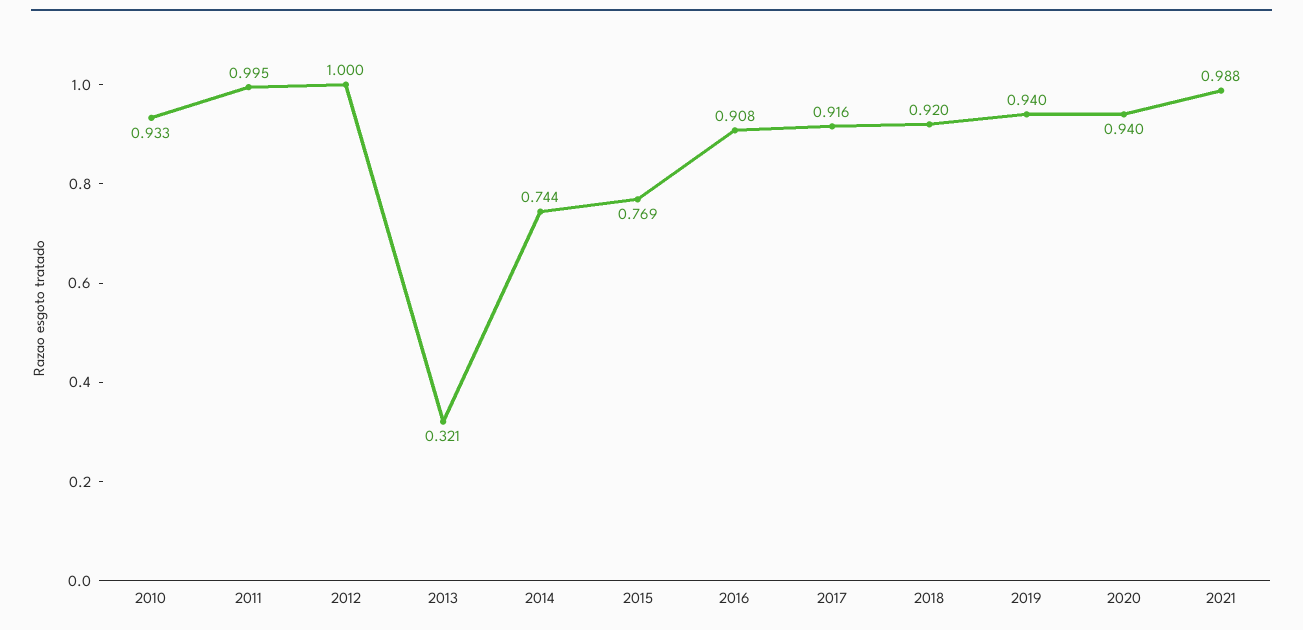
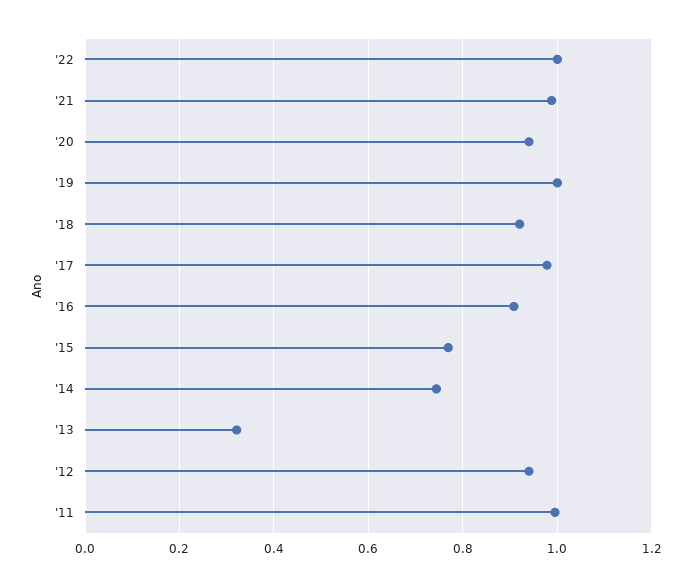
2010: 0.933 -> none
2012: 1 -> 0.94
2017: 0.916 -> 0.98
2019: 0.94 -> 1
'22: none -> 1

